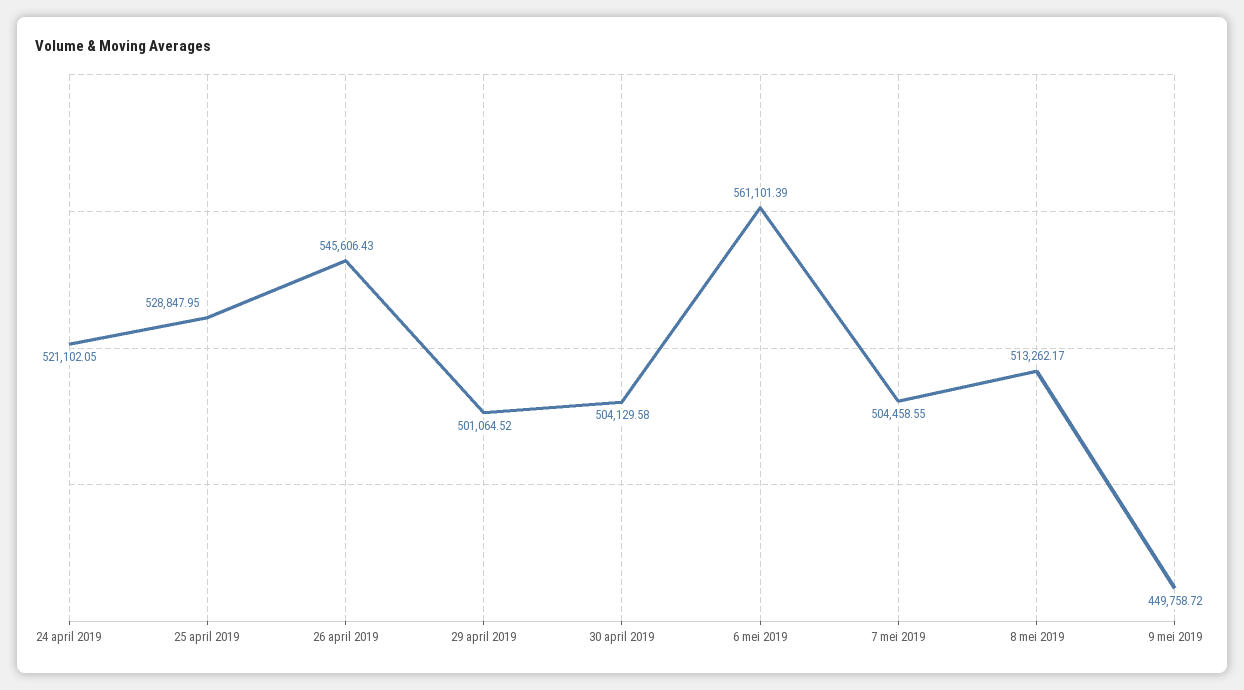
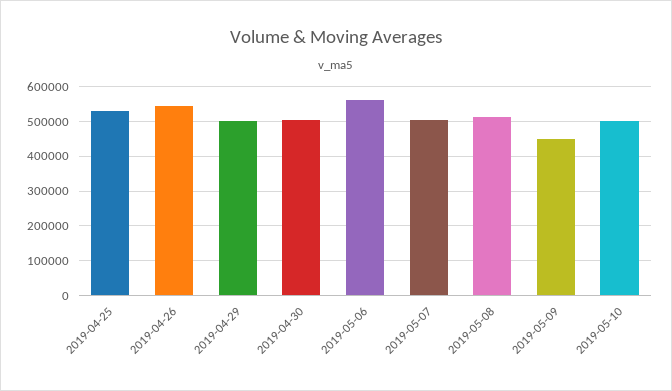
24 april 2019: 521102.05 -> none
2019-05-10: none -> 500000

